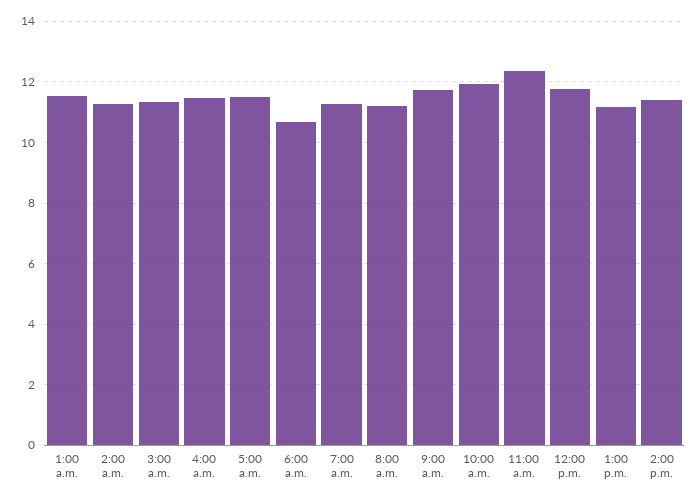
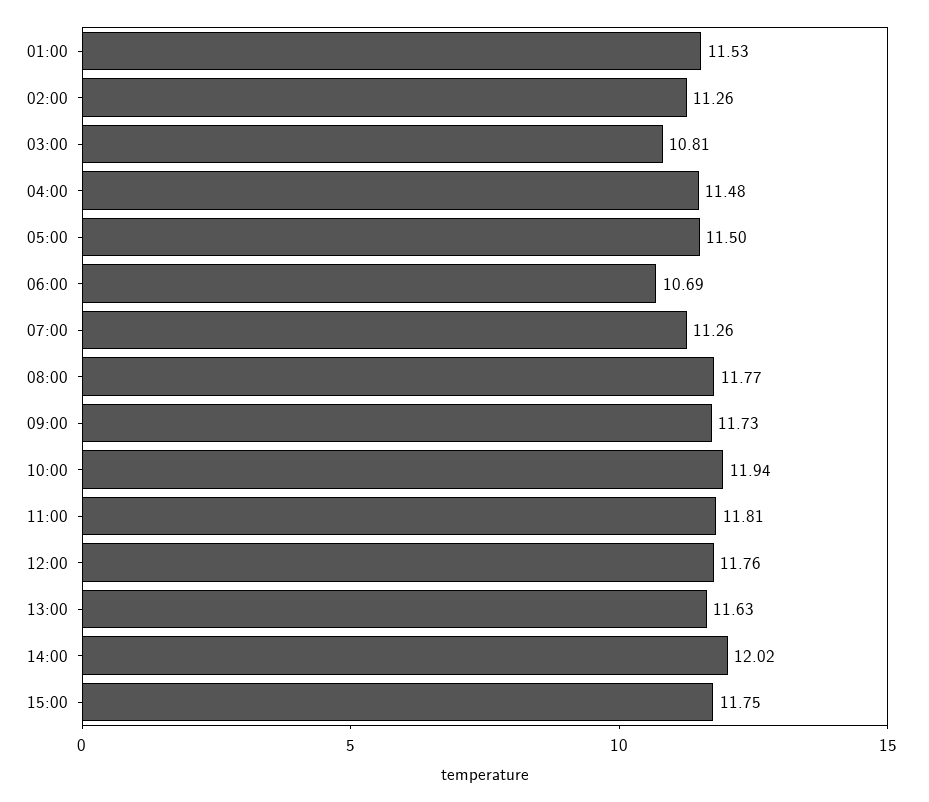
3:00 a.m.: 11.4 -> 10.81
8:00 a.m.: 11.2 -> 11.77
11:00 a.m.: 12.4 -> 11.81
1:00 p.m.: 11.2 -> 11.63
2:00 p.m.: 11.4 -> 12.02
15:00: none -> 11.75

